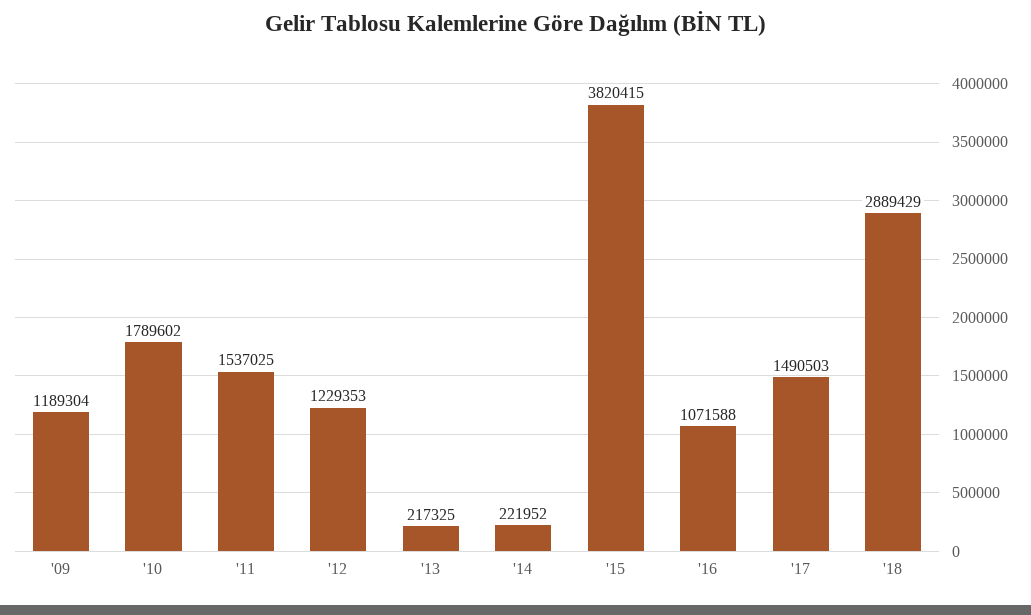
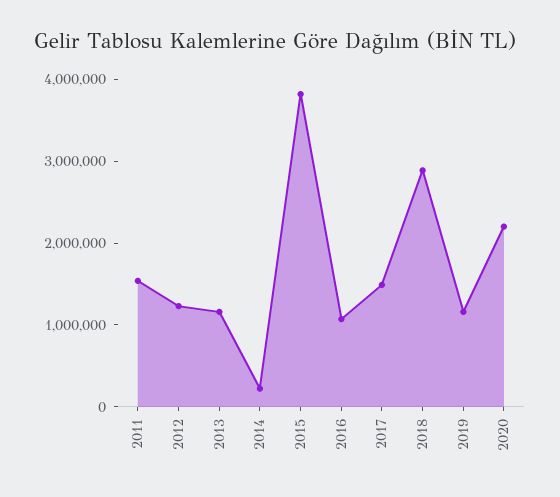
'09: 1189304 -> none
'10: 1789602 -> none
'13: 217325 -> 1200000
2019: none -> 1200000
2020: none -> 2200000

